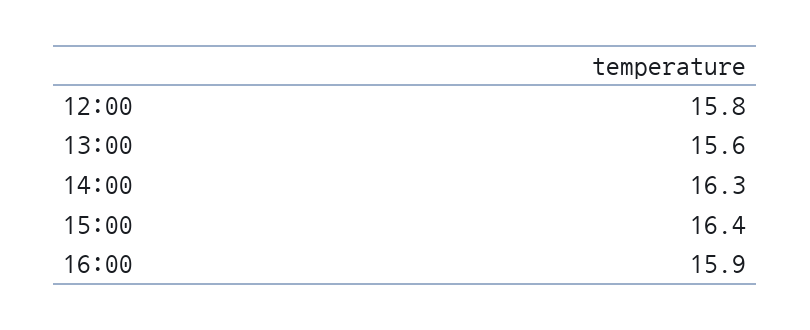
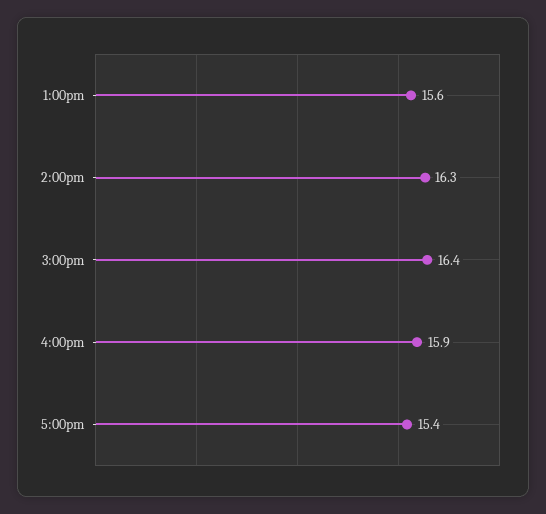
12:00: 15.8 -> none
5:00pm: none -> 15.4

